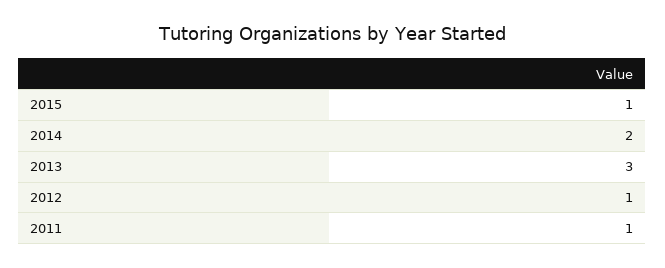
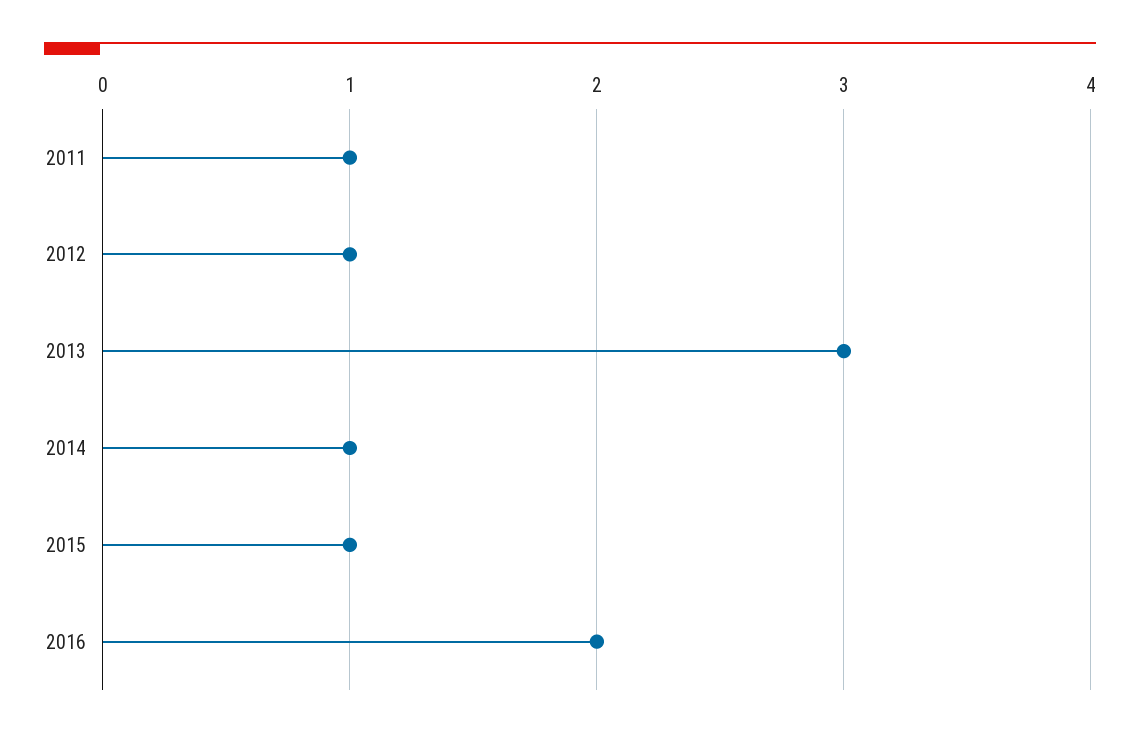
2014: 2 -> 1
2016: none -> 2

